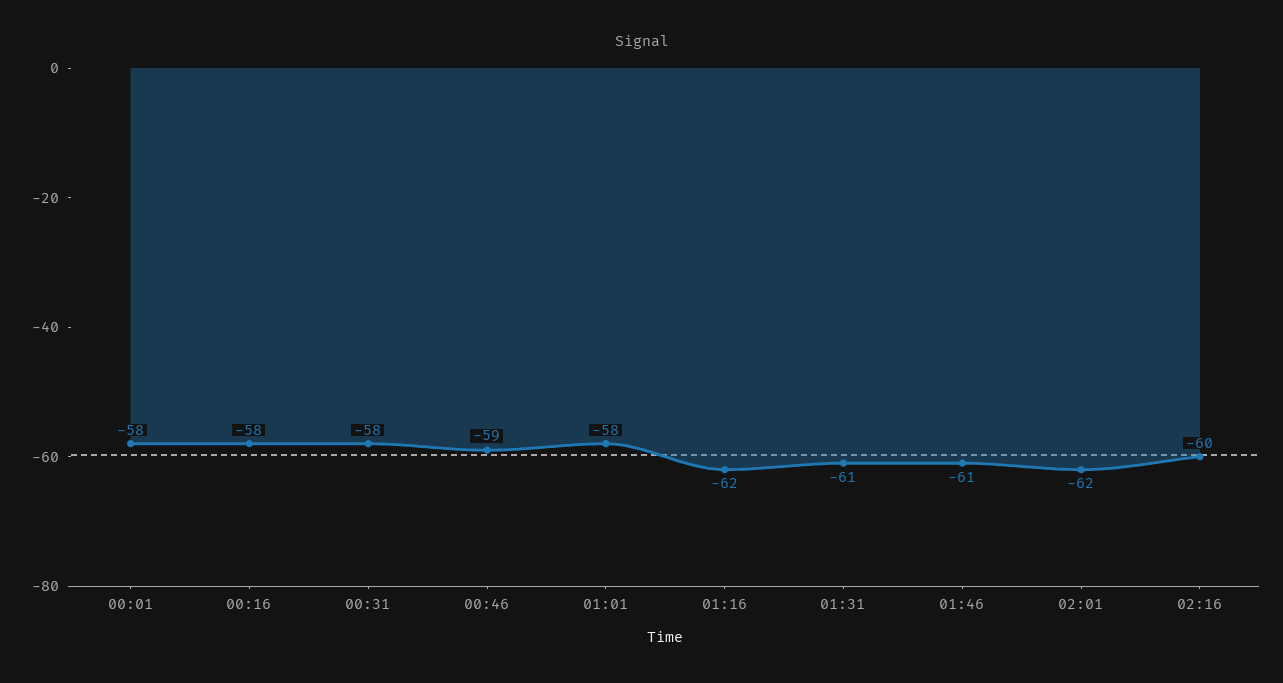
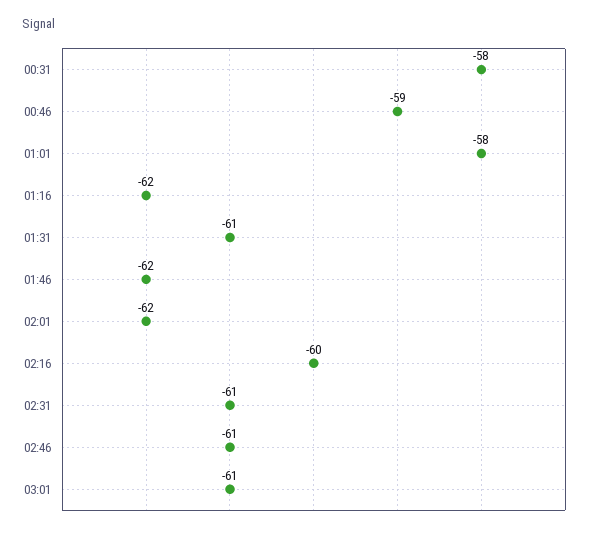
00:01: -58 -> none
00:16: -58 -> none
01:46: -61 -> -62
02:31: none -> -61
02:46: none -> -61
03:01: none -> -61

